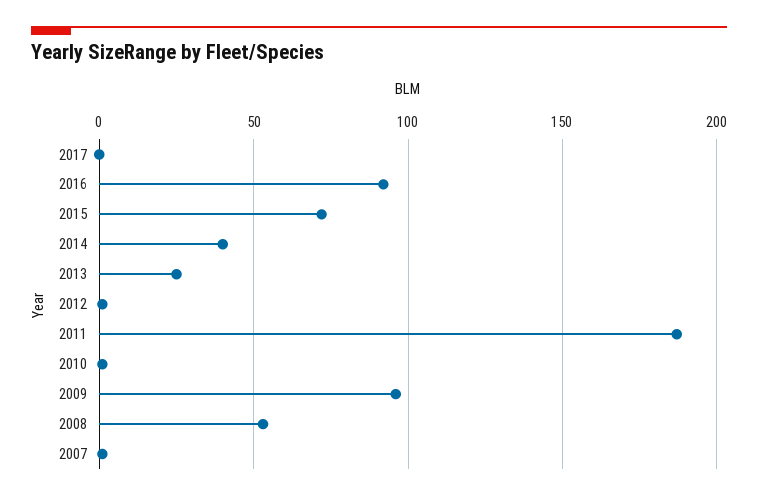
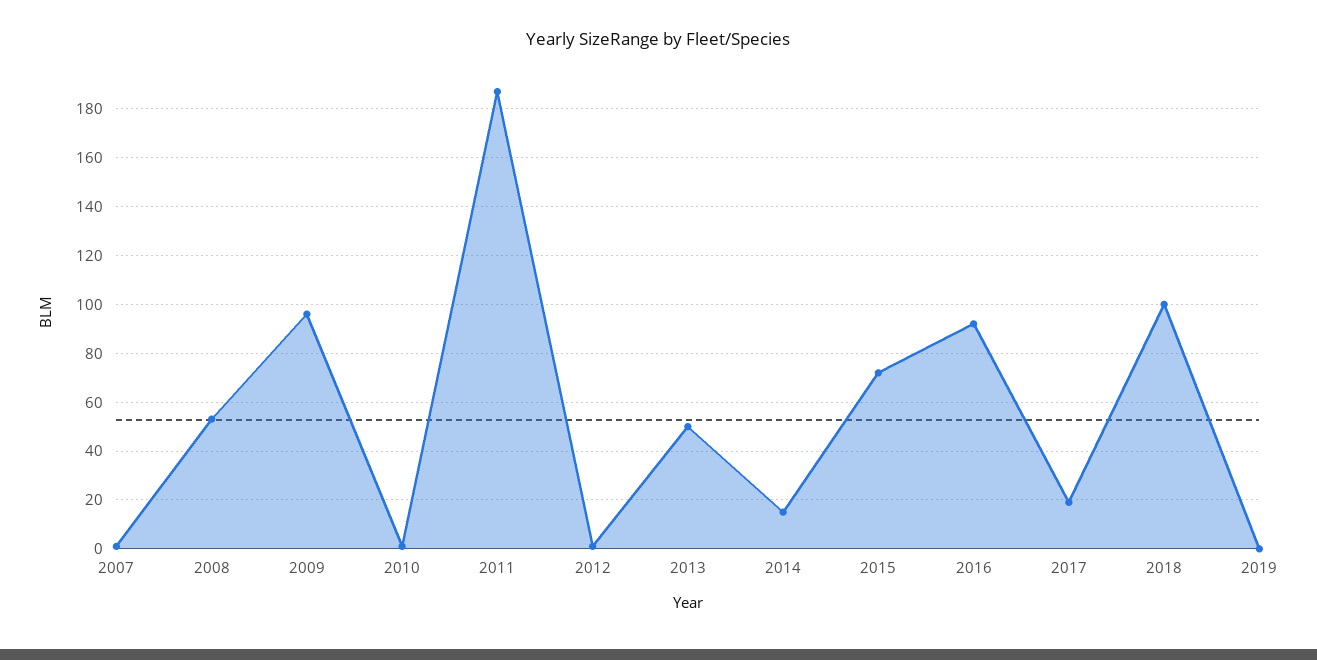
2017: 0 -> 20
2014: 40 -> 15
2013: 25 -> 50
2018: none -> 100
2019: none -> 0

